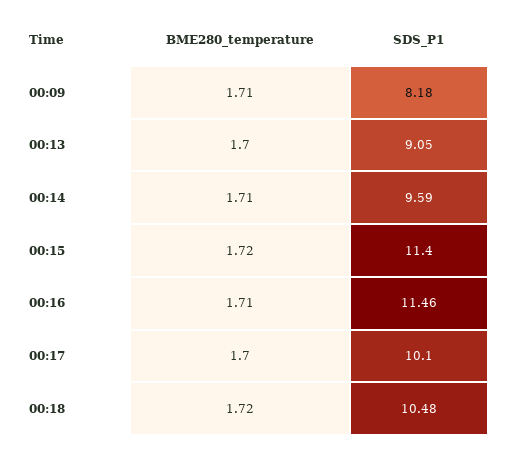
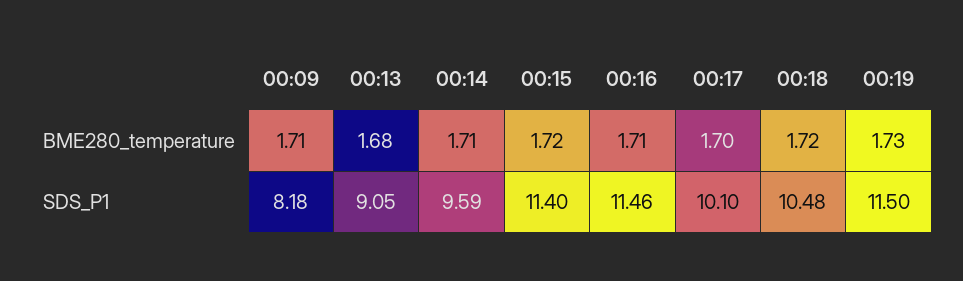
BME280_temperature, 00:13: 1.7 -> 1.68
BME280_temperature, 00:19: none -> 1.73
SDS_P1, 00:19: none -> 11.5

